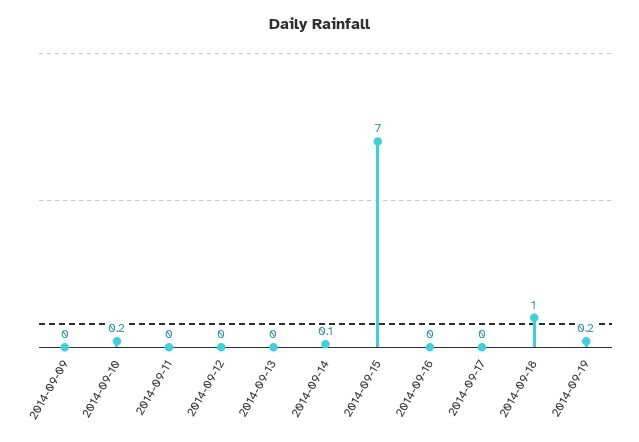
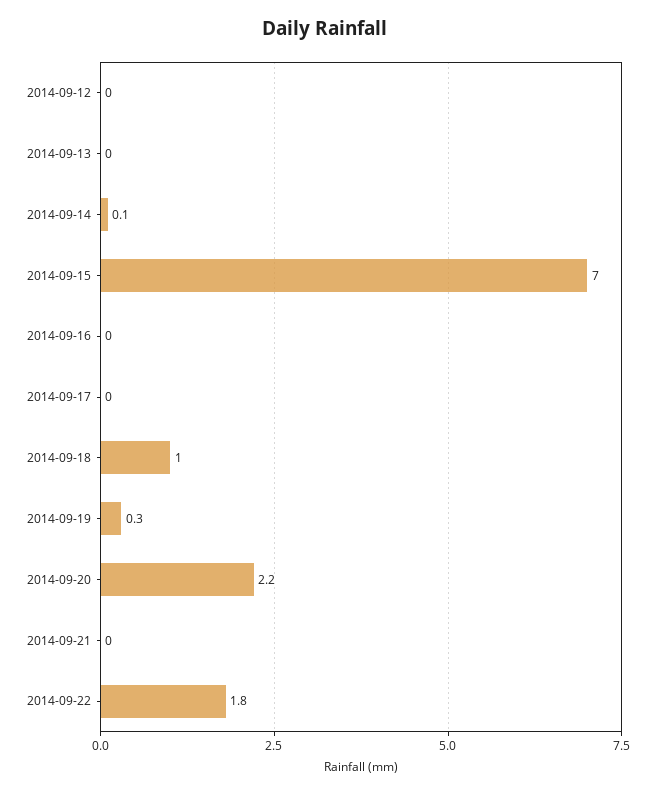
2014-09-09: 0 -> none
2014-09-10: 0.2 -> none
2014-09-11: 0 -> none
2014-09-19: 0.2 -> 0.3
2014-09-20: none -> 2.2
2014-09-21: none -> 0
2014-09-22: none -> 1.8

